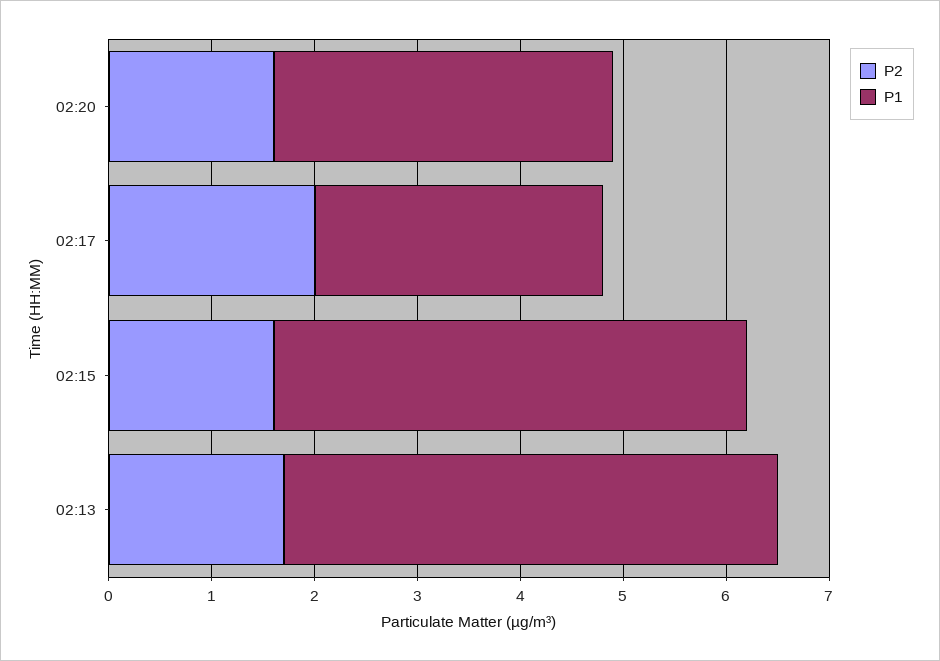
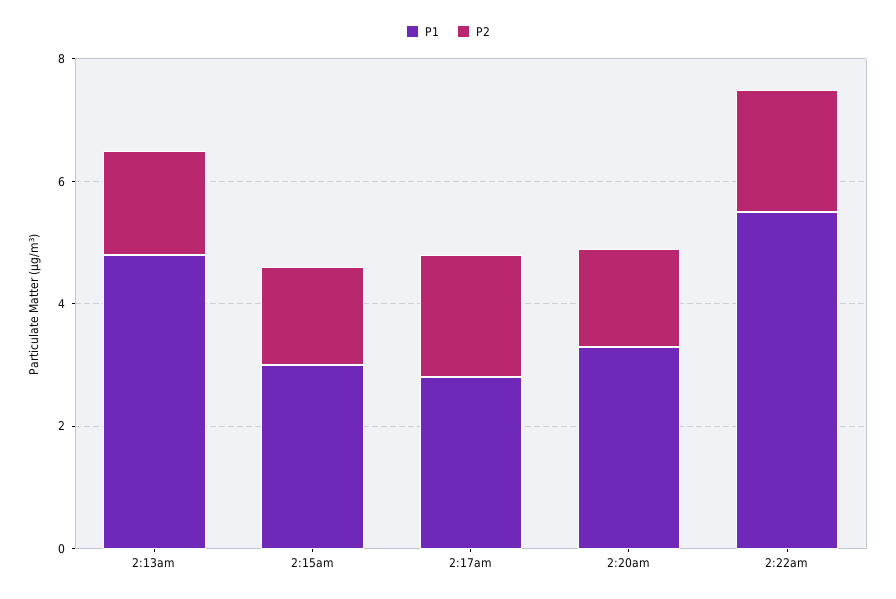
P1, 02:15: 4.6 -> 3
P1, 2:22am: none -> 5.5
P2, 2:22am: none -> 2

